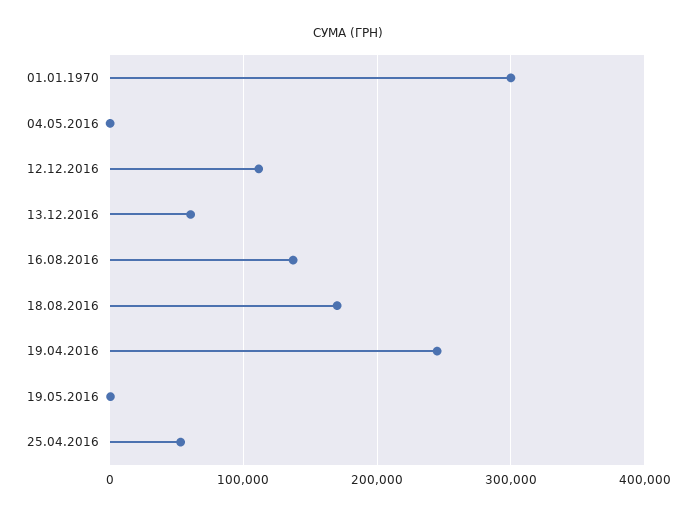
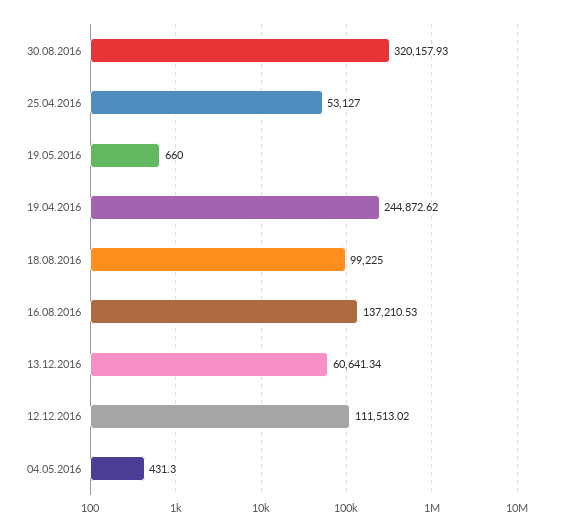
01.01.1970: 300000 -> none
18.08.2016: 170000 -> 99225
30.08.2016: none -> 320157.93

